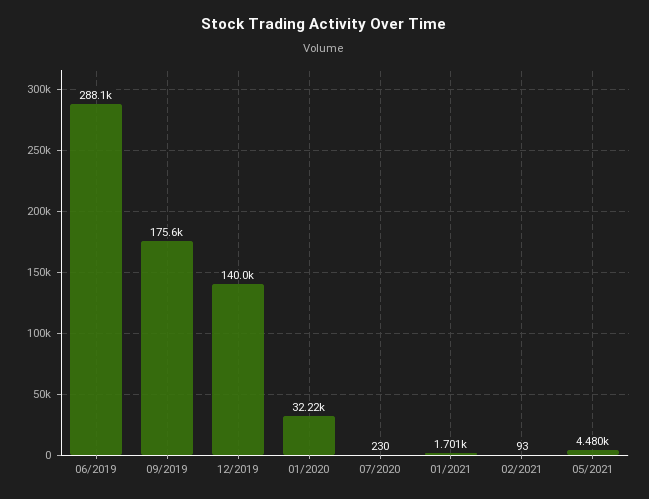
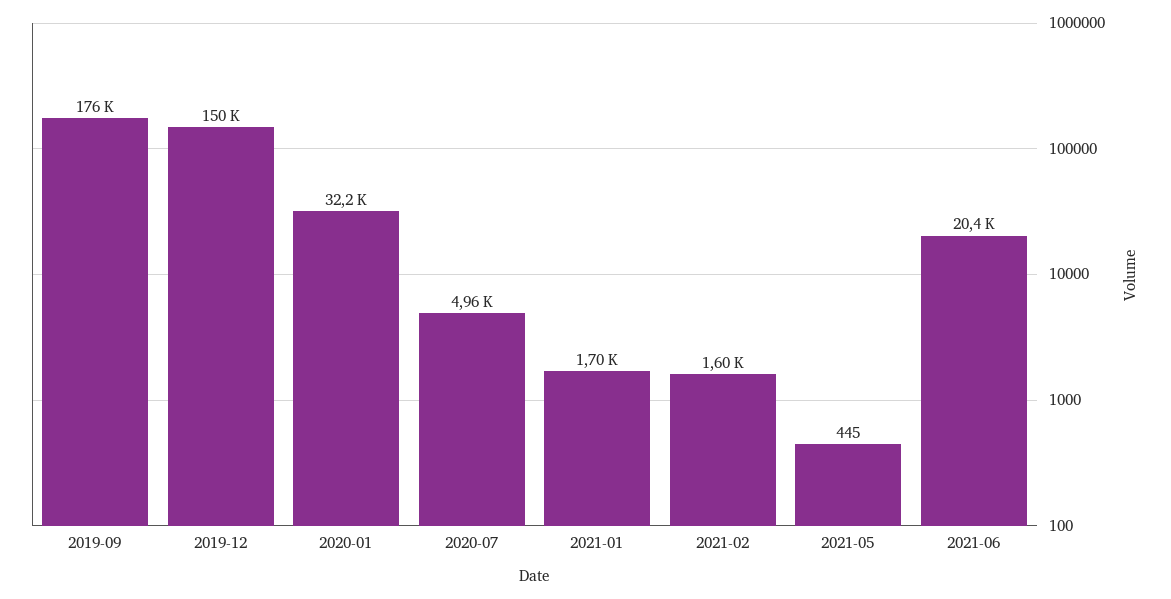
06/2019: 288100 -> none
12/2019: 140000 -> 150000
07/2020: 230 -> 4960
02/2021: 93 -> 1600
05/2021: 4480 -> 445
2021-06: none -> 20400

